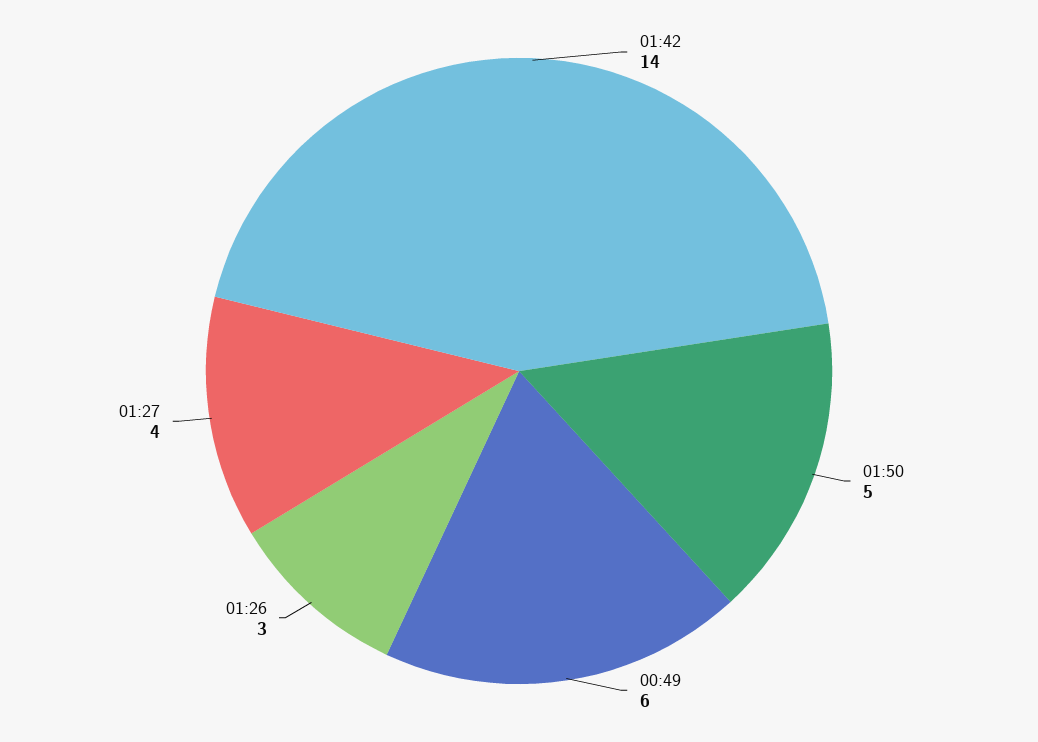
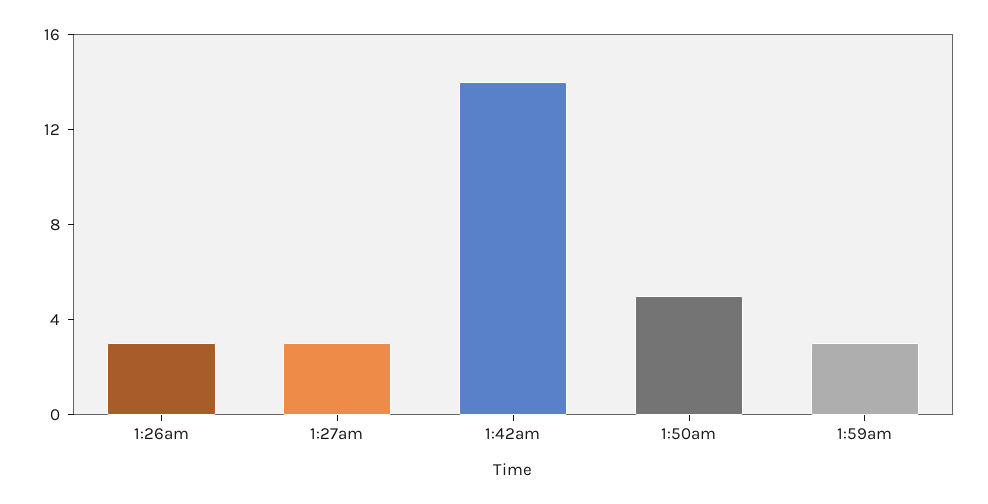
00:49: 6 -> none
01:27: 4 -> 3
1:59am: none -> 3

